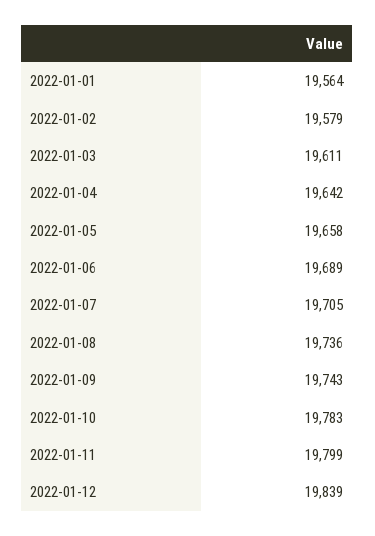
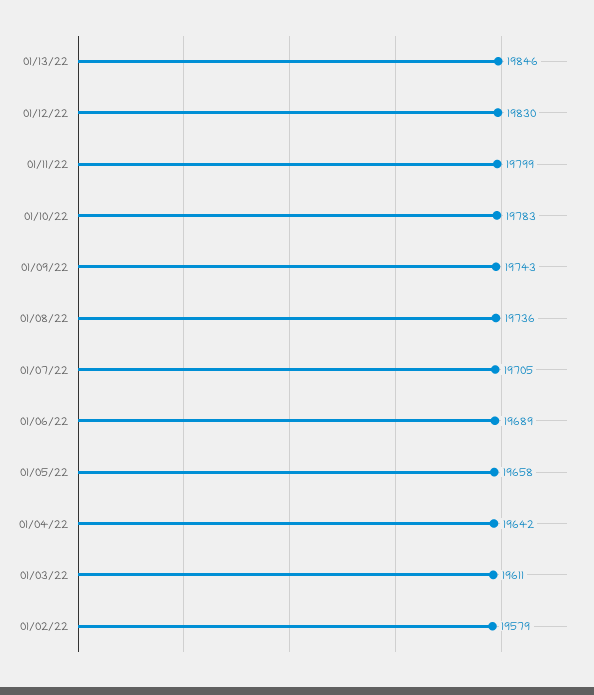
2022-01-01: 19564 -> none
2022-01-12: 19839 -> 19830
01/13/22: none -> 19846

